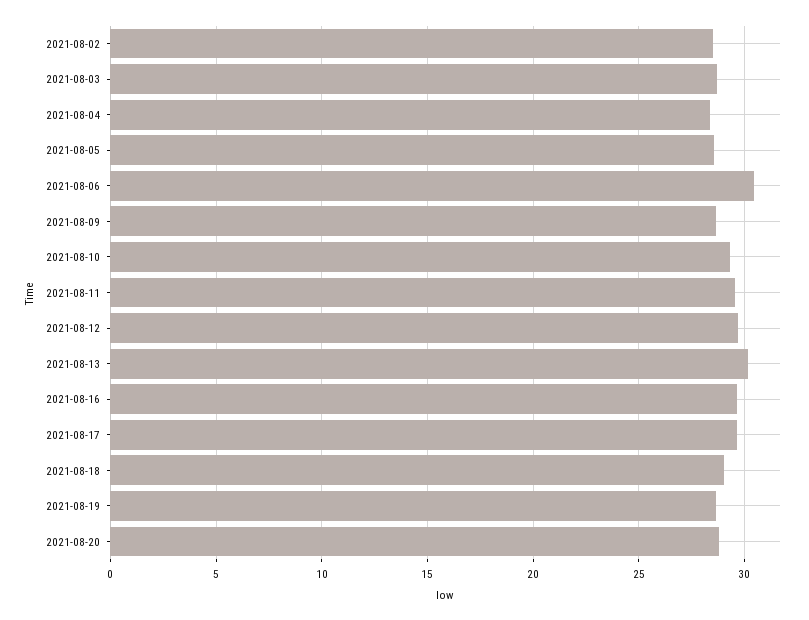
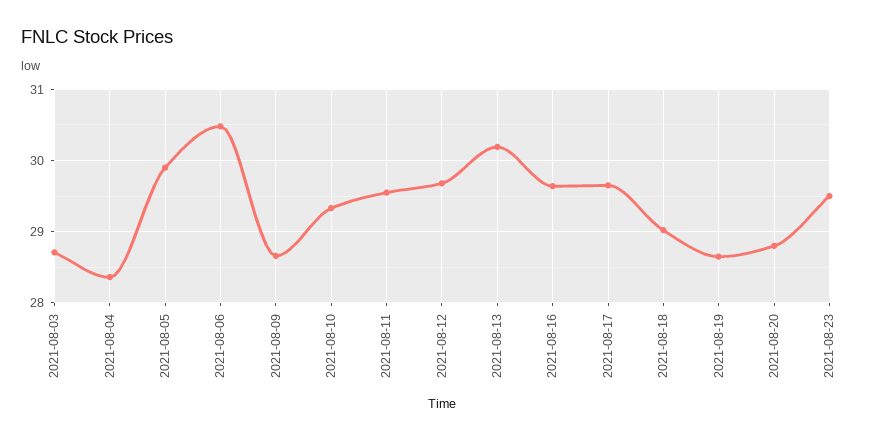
2021-08-02: 28.5 -> none
2021-08-05: 28.5 -> 29.9
2021-08-23: none -> 29.5

